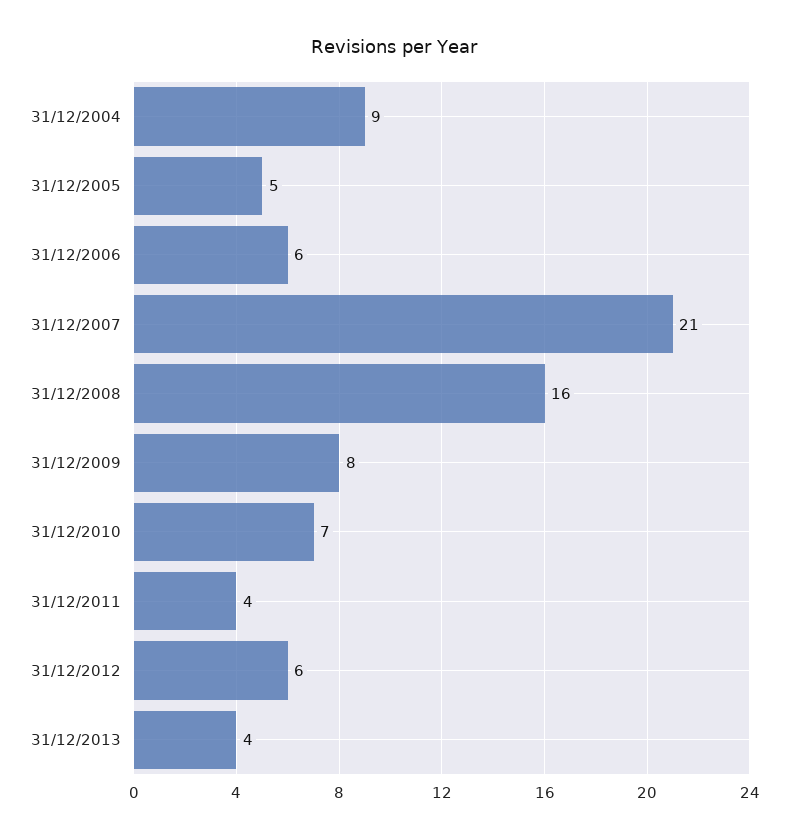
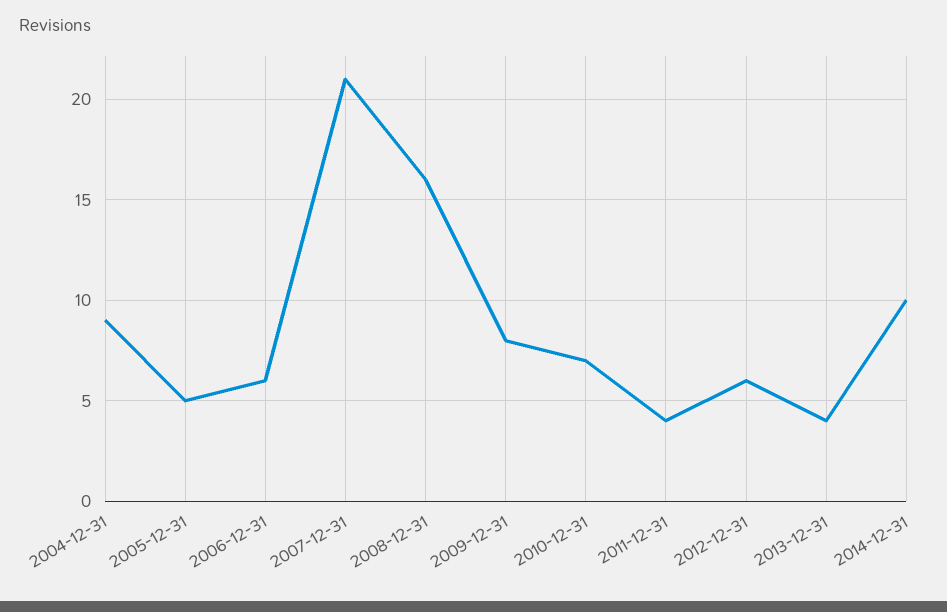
2014-12-31: none -> 10

